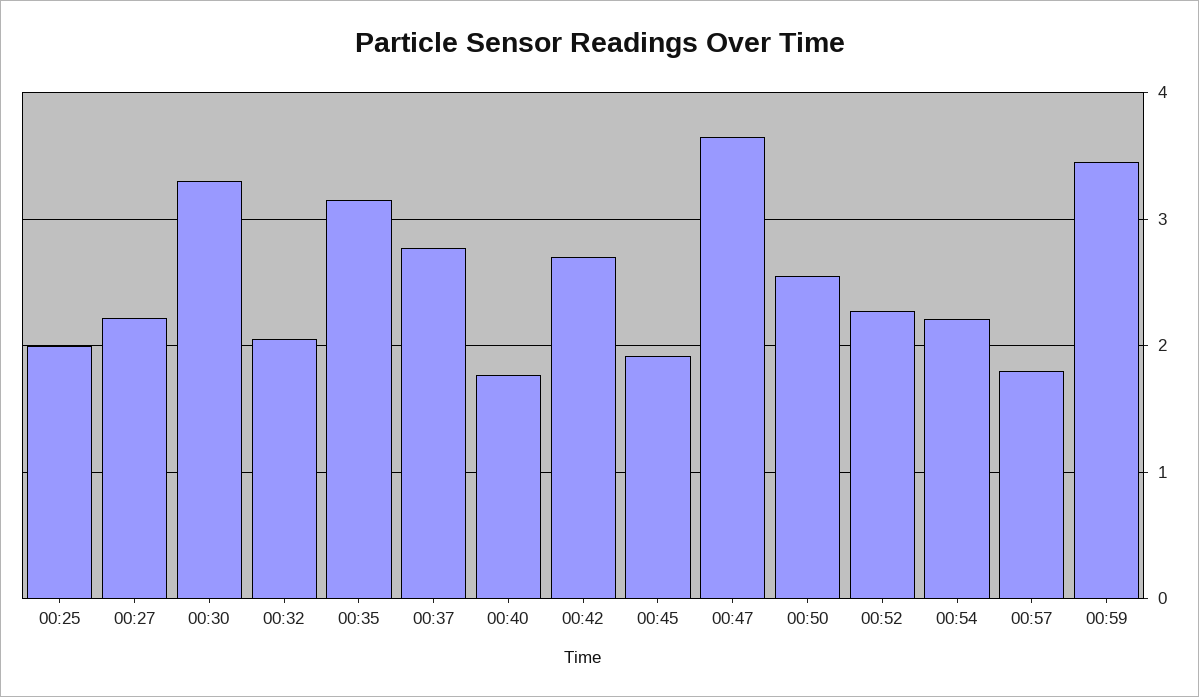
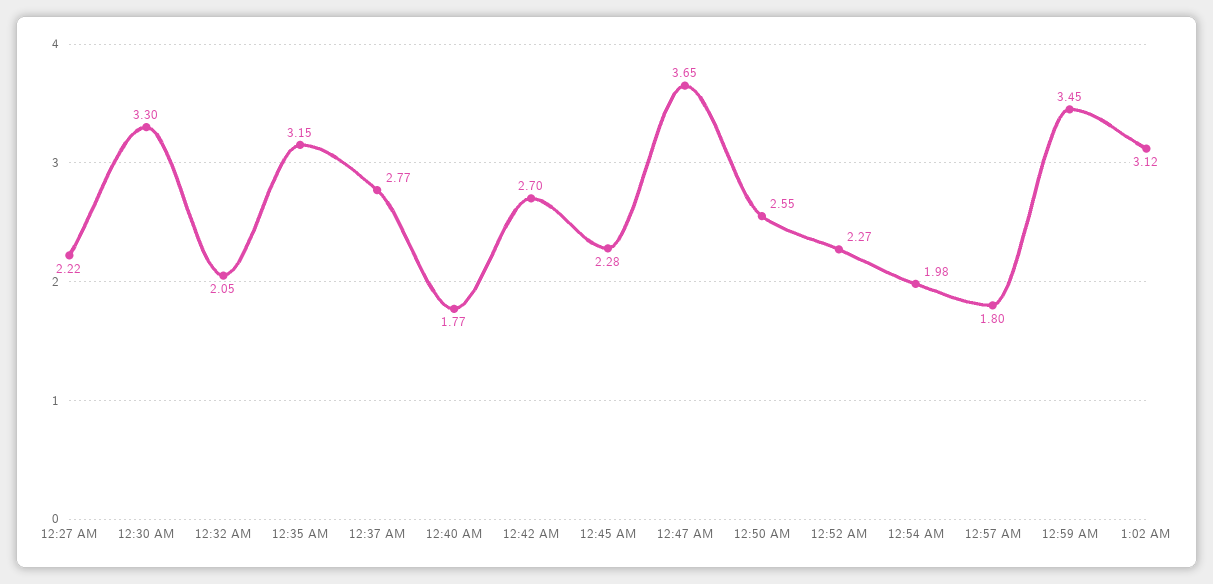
00:25: 2 -> none
00:45: 1.9 -> 2.28
00:54: 2.2 -> 1.98
1:02 AM: none -> 3.12

